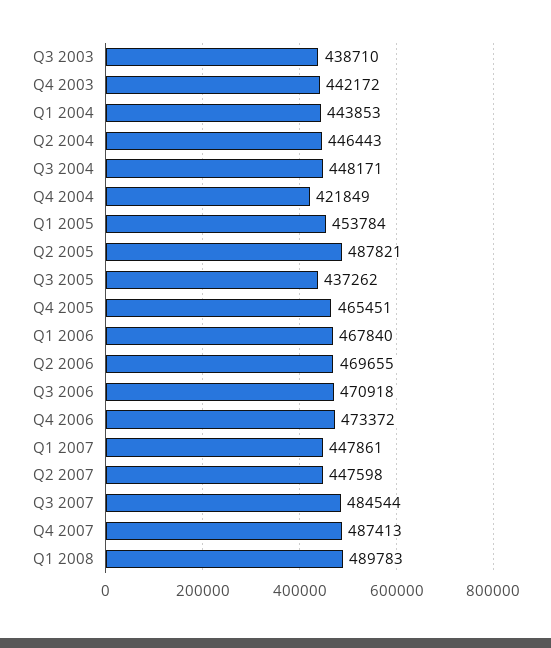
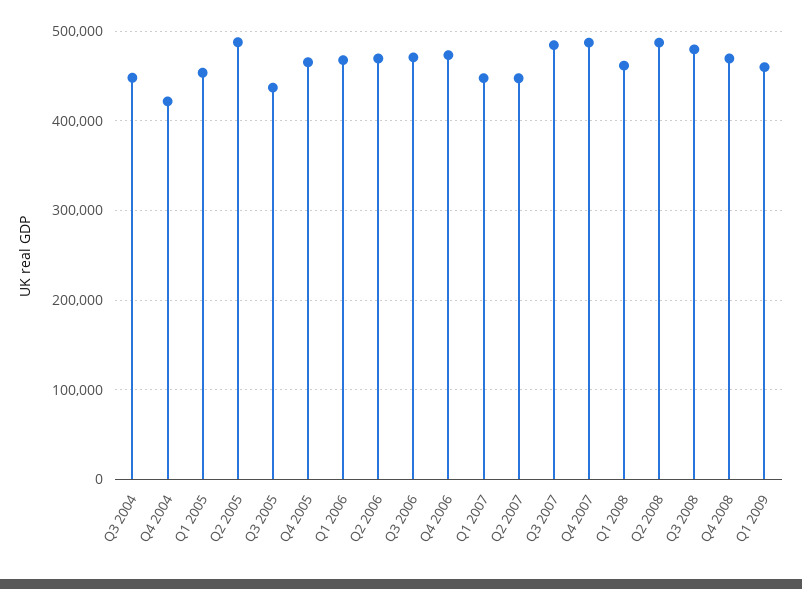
Q3 2003: 438710 -> none
Q4 2003: 442172 -> none
Q1 2004: 443853 -> none
Q2 2004: 446443 -> none
Q1 2008: 489783 -> 460000
Q2 2008: none -> 490000
Q3 2008: none -> 480000
Q4 2008: none -> 470000
Q1 2009: none -> 460000

